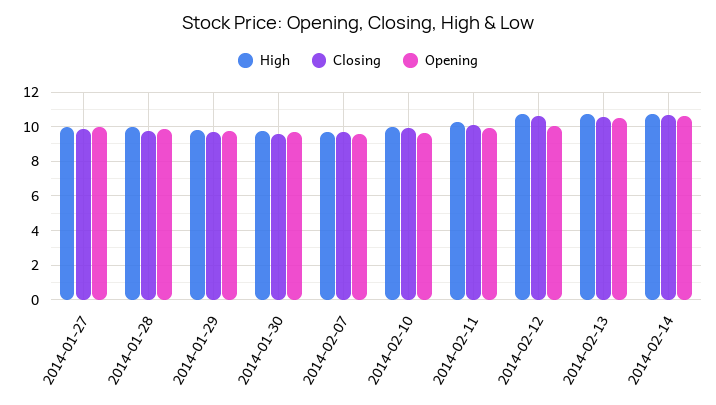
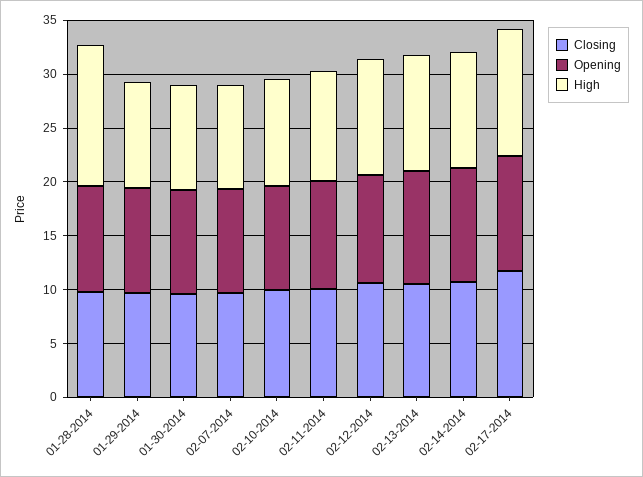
High, 2014-01-27: 10 -> none
Closing, 2014-01-27: 10 -> none
Opening, 2014-01-27: 10 -> none
High, 2014-01-28: 10 -> 13
Closing, 02-17-2014: none -> 12
Opening, 02-17-2014: none -> 11
High, 02-17-2014: none -> 12

